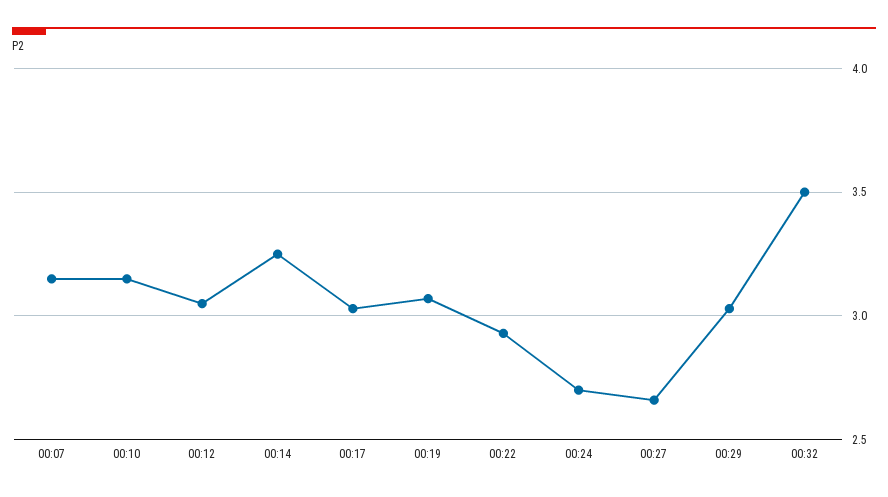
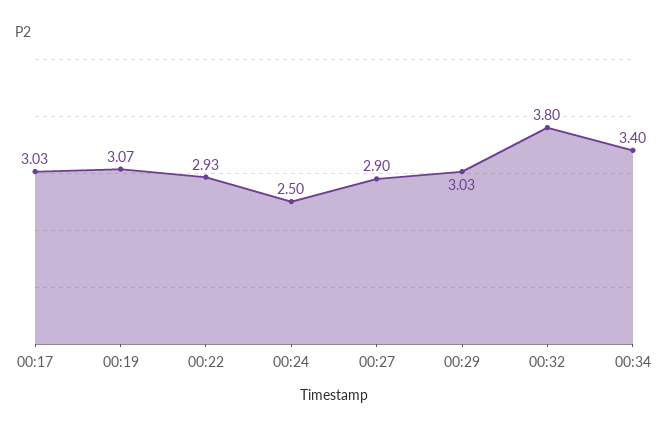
00:07: 3.15 -> none
00:10: 3.15 -> none
00:12: 3.05 -> none
00:14: 3.25 -> none
00:24: 2.7 -> 2.5
00:27: 2.65 -> 2.9
00:32: 3.5 -> 3.8
00:34: none -> 3.4

